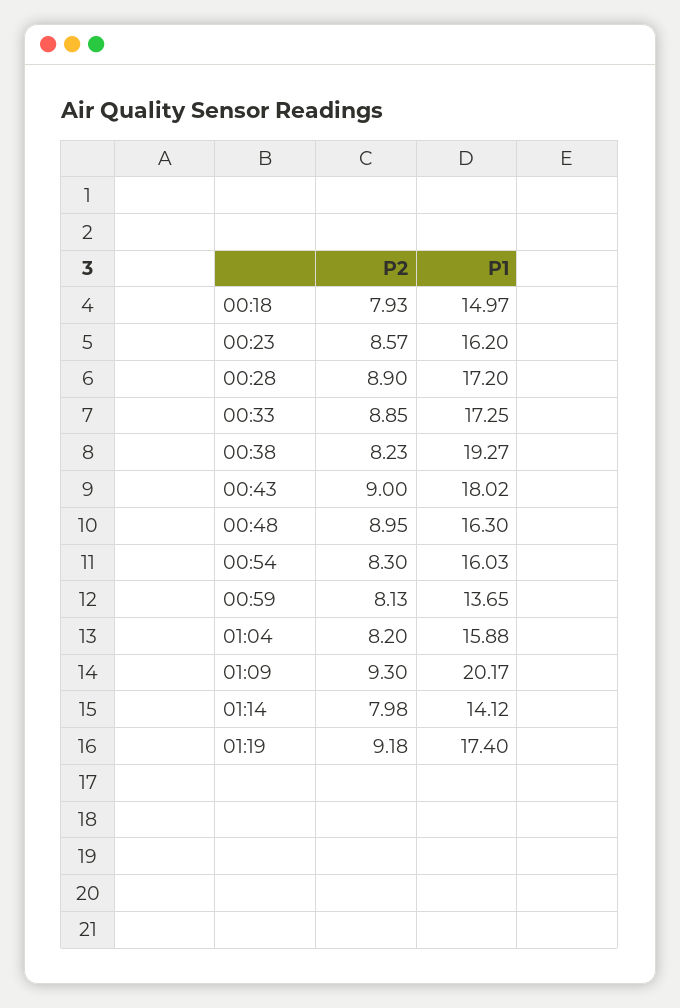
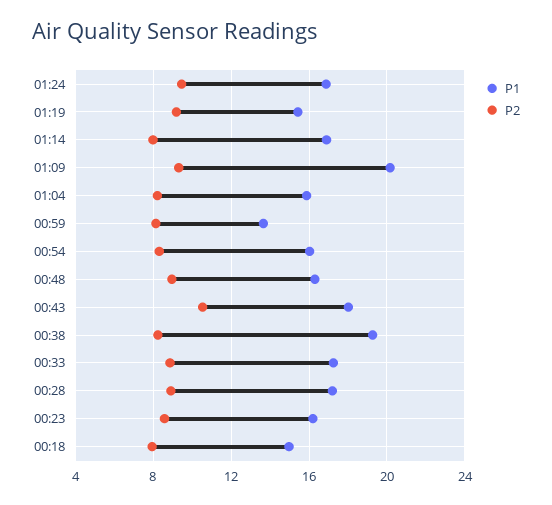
P2, 00:43: 9 -> 10.5
P1, 01:14: 14.12 -> 17
P1, 01:19: 17.4 -> 15.5
P1, 01:24: none -> 17
P2, 01:24: none -> 9.5

